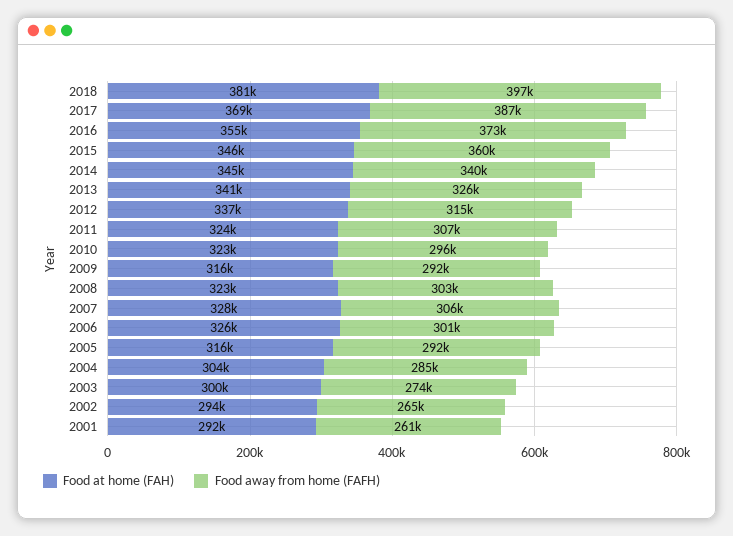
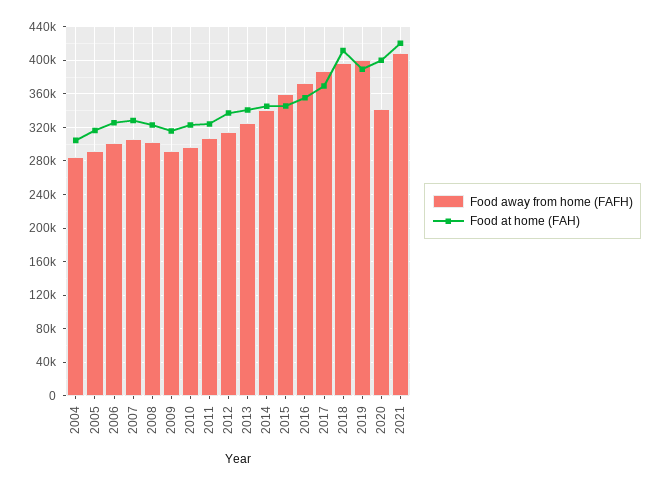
Food at home (FAH), 2018: 381000 -> 410000
Food at home (FAH), 2003: 300000 -> none
Food away from home (FAFH), 2003: 274000 -> none
Food at home (FAH), 2002: 294000 -> none
Food away from home (FAFH), 2002: 265000 -> none
Food at home (FAH), 2001: 292000 -> none
Food away from home (FAFH), 2001: 261000 -> none
Food away from home (FAFH), 2019: none -> 400000
Food at home (FAH), 2019: none -> 390000
Food away from home (FAFH), 2020: none -> 340000
Food at home (FAH), 2020: none -> 400000
Food away from home (FAFH), 2021: none -> 410000
Food at home (FAH), 2021: none -> 420000

